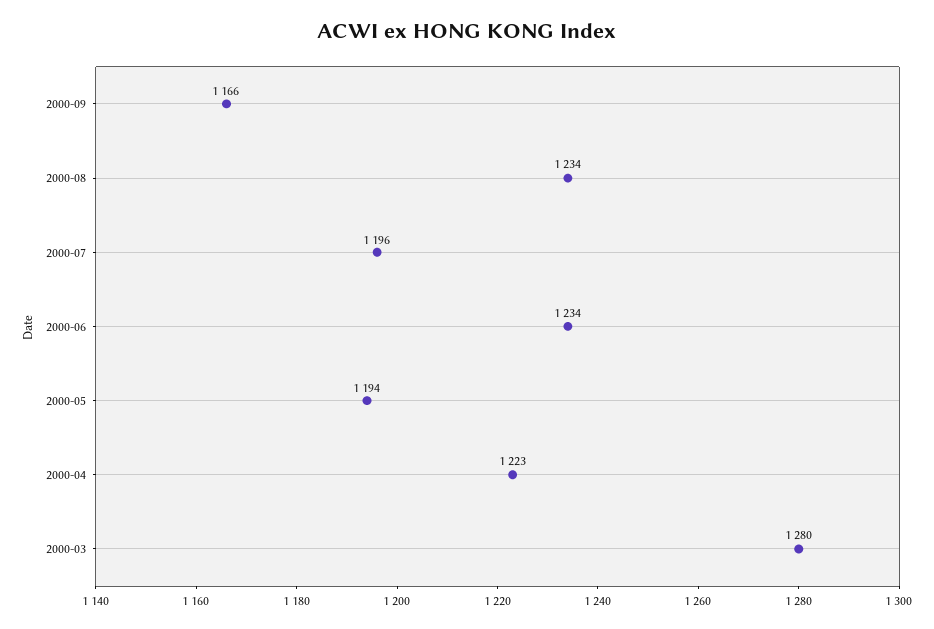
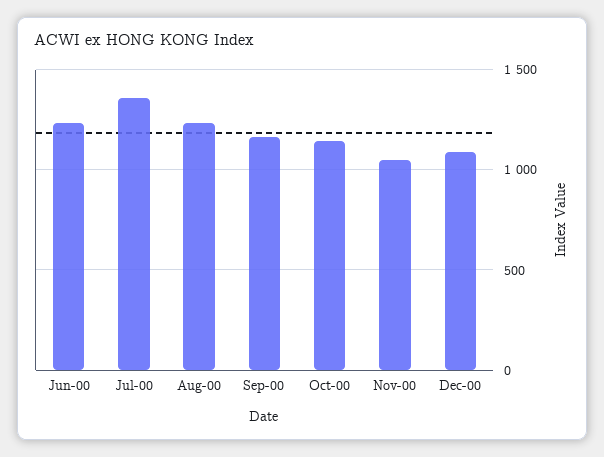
2000-07: 1196 -> 1350
2000-05: 1194 -> none
2000-04: 1223 -> none
2000-03: 1280 -> none
Oct-00: none -> 1150
Nov-00: none -> 1050
Dec-00: none -> 1100

